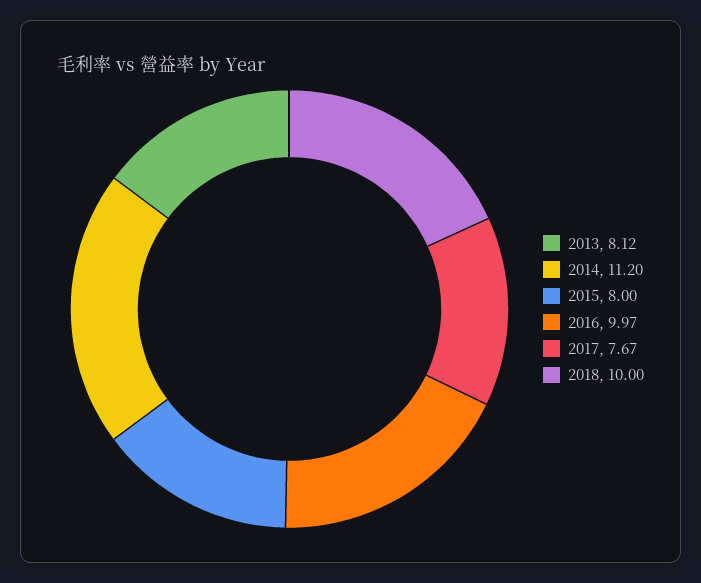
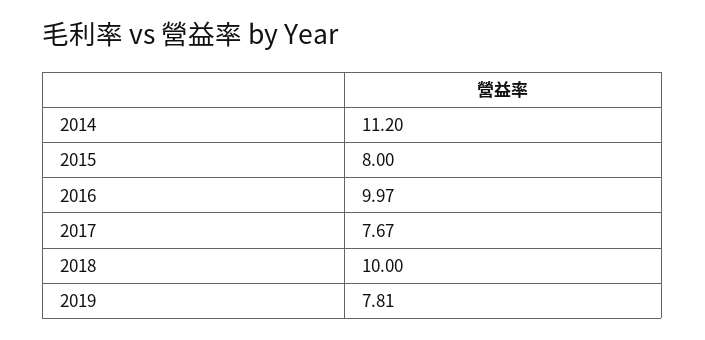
2013: 8.12 -> none
2019: none -> 7.81

